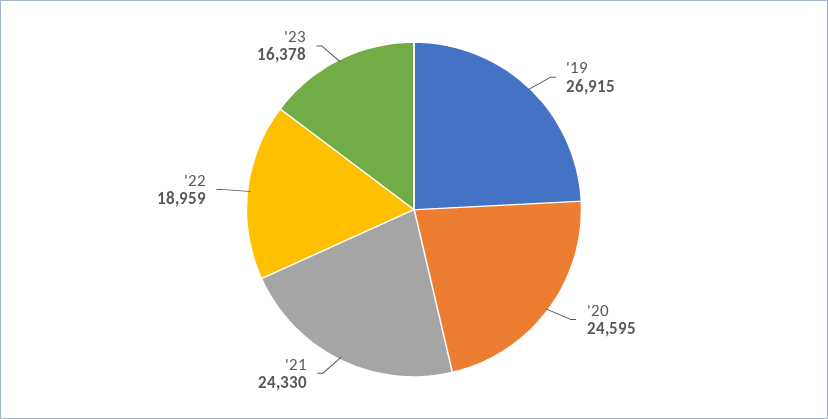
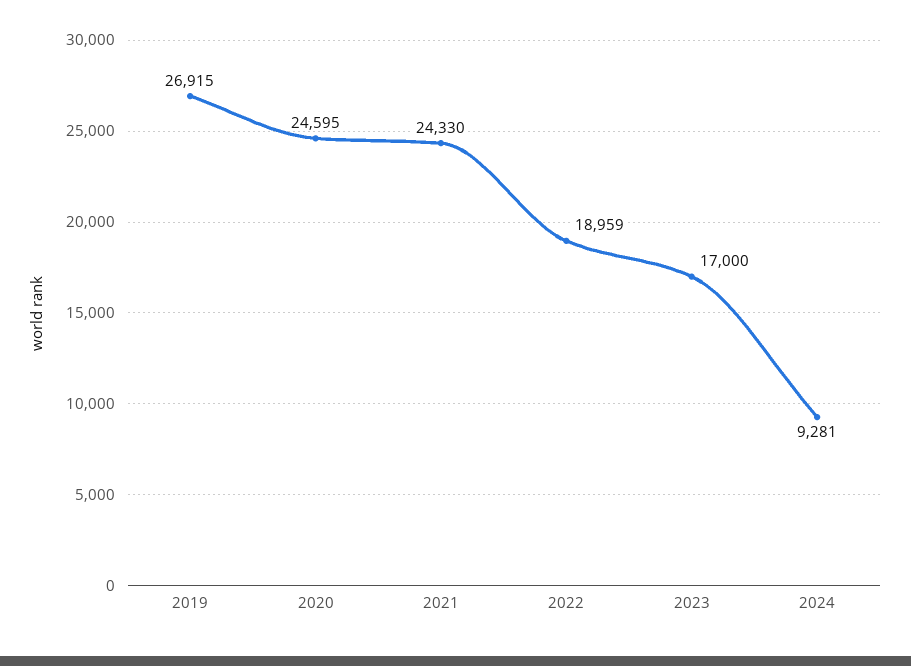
'23: 16378 -> 17000
2024: none -> 9281

